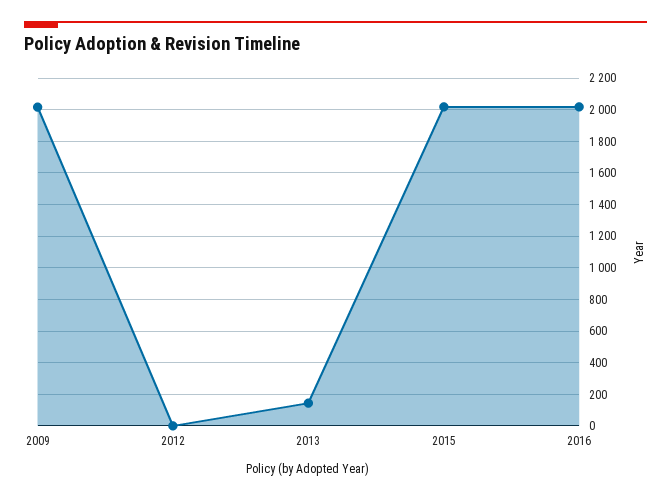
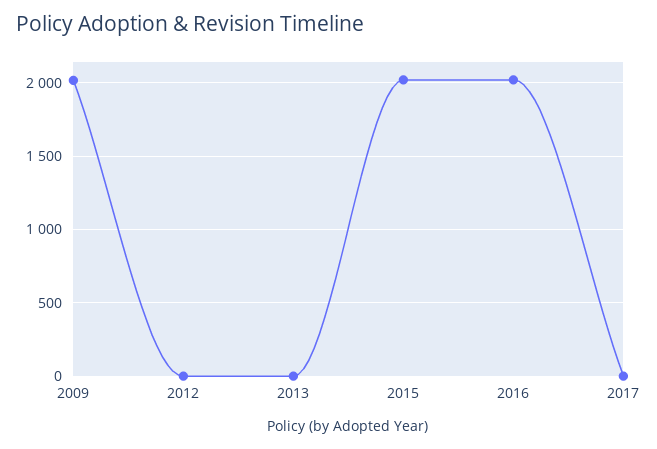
2013: 150 -> 0
2017: none -> 0

